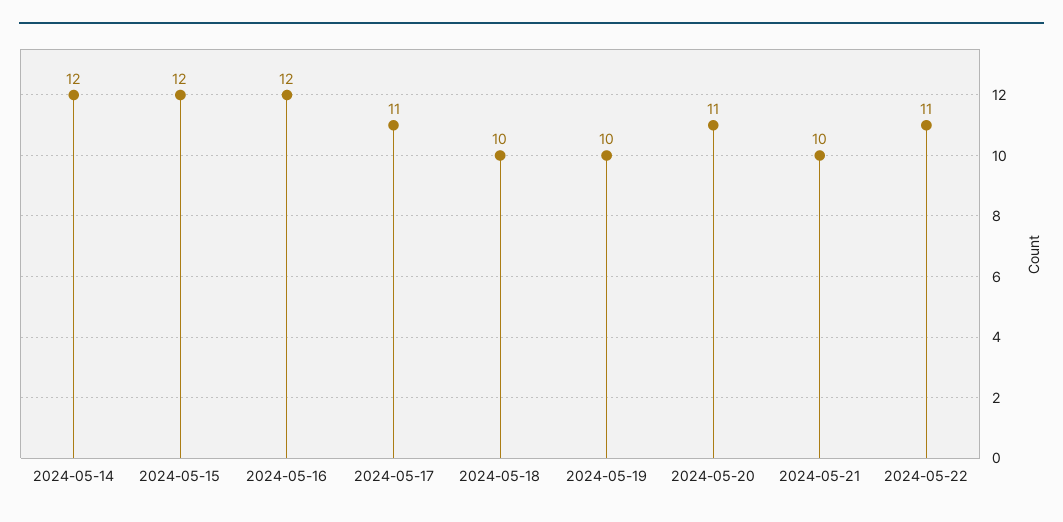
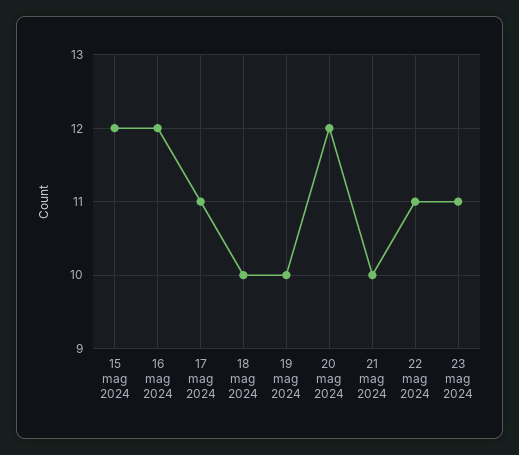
2024-05-14: 12 -> none
2024-05-20: 11 -> 12
23 mag 2024: none -> 11

